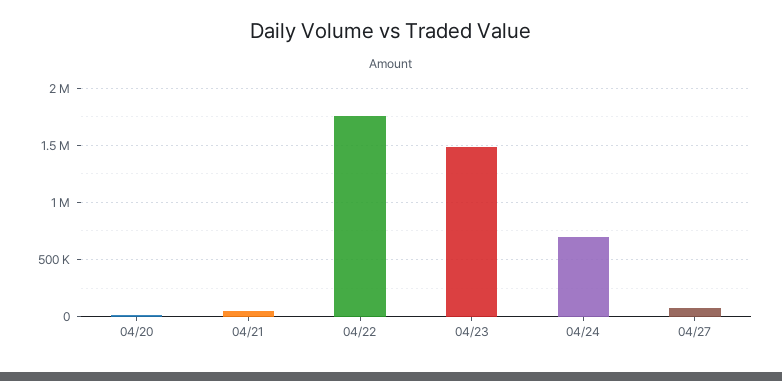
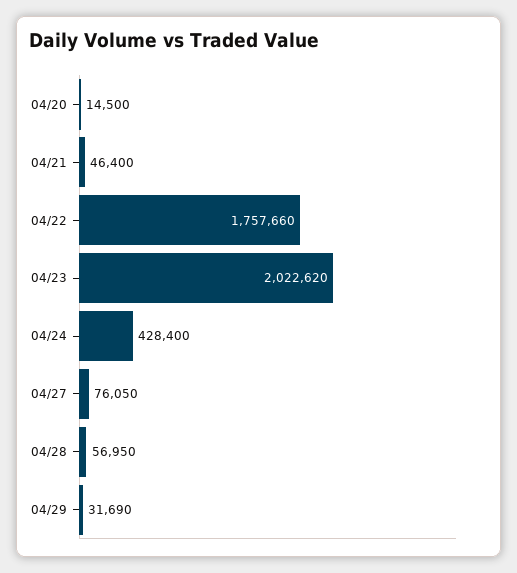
04/23: 1500000 -> 2022620
04/24: 700000 -> 428400
04/28: none -> 56950
04/29: none -> 31690

